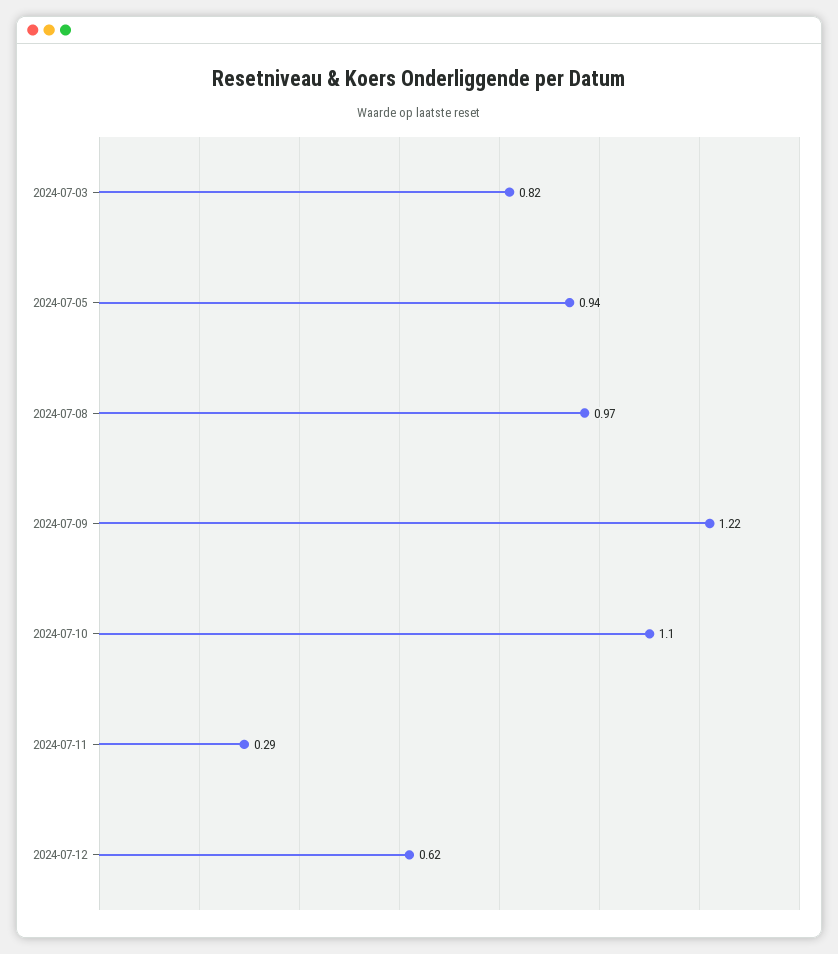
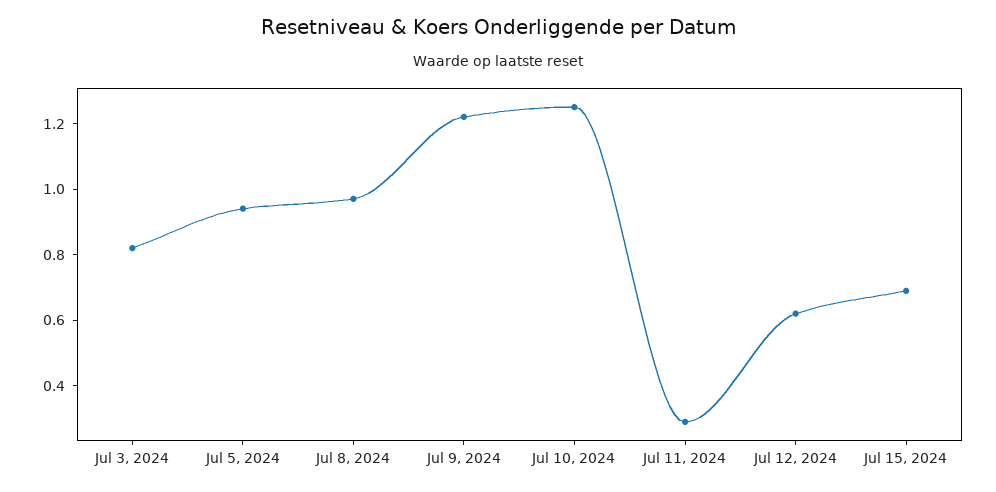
2024-07-10: 1.1 -> 1.25
Jul 15, 2024: none -> 0.7

